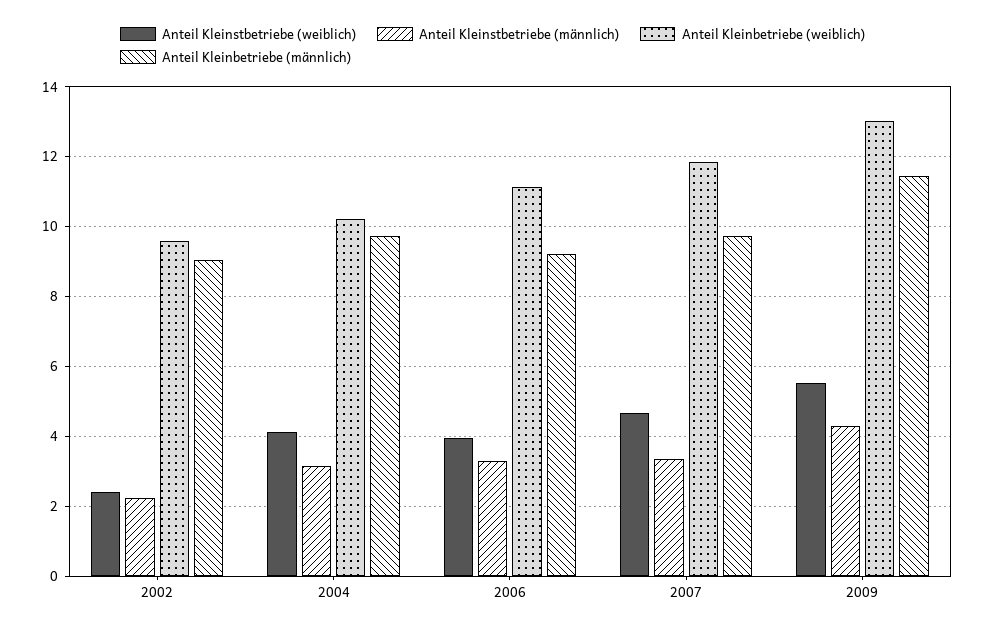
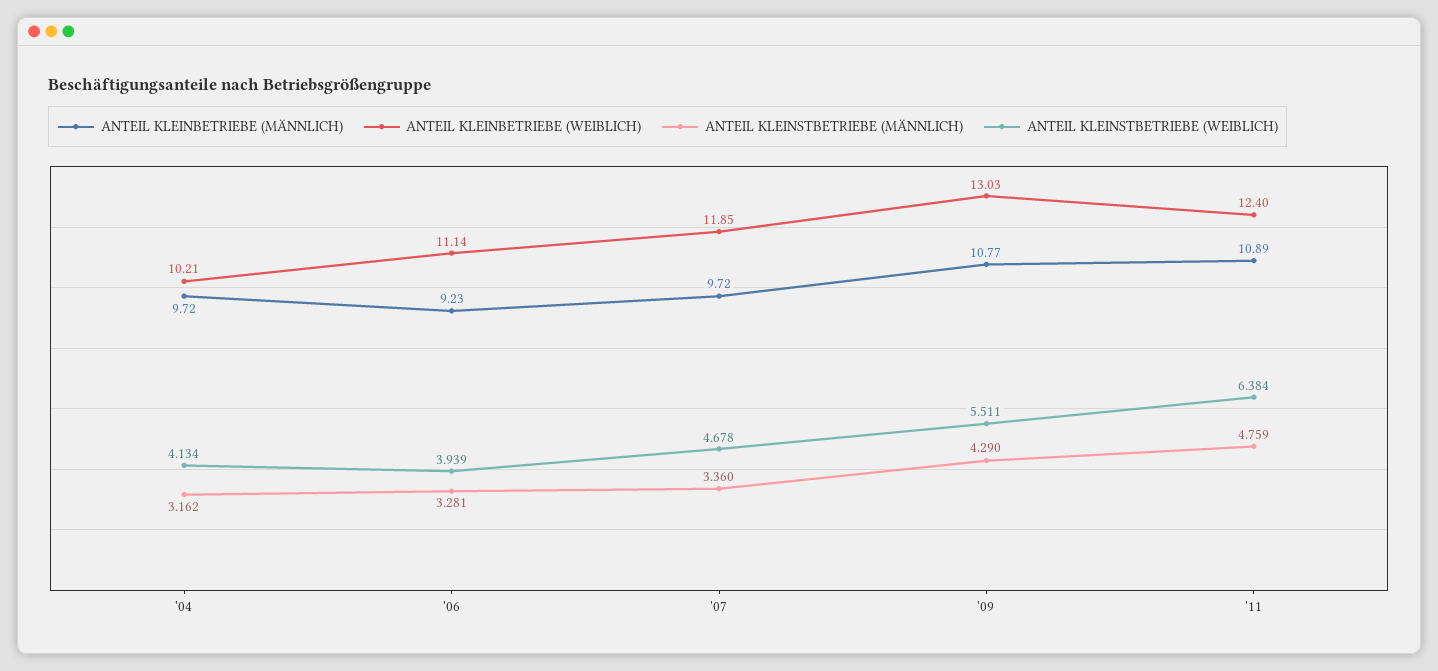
Anteil Kleinstbetriebe (weiblich), 2002: 2.4 -> none
Anteil Kleinstbetriebe (männlich), 2002: 2.2 -> none
Anteil Kleinbetriebe (weiblich), 2002: 9.6 -> none
Anteil Kleinbetriebe (männlich), 2002: 9 -> none
Anteil Kleinbetriebe (männlich), 2009: 11.4 -> 10.77
Anteil Kleinbetriebe (männlich), '11: none -> 10.89
Anteil Kleinbetriebe (weiblich), '11: none -> 12.4
Anteil Kleinstbetriebe (männlich), '11: none -> 4.759
Anteil Kleinstbetriebe (weiblich), '11: none -> 6.384

